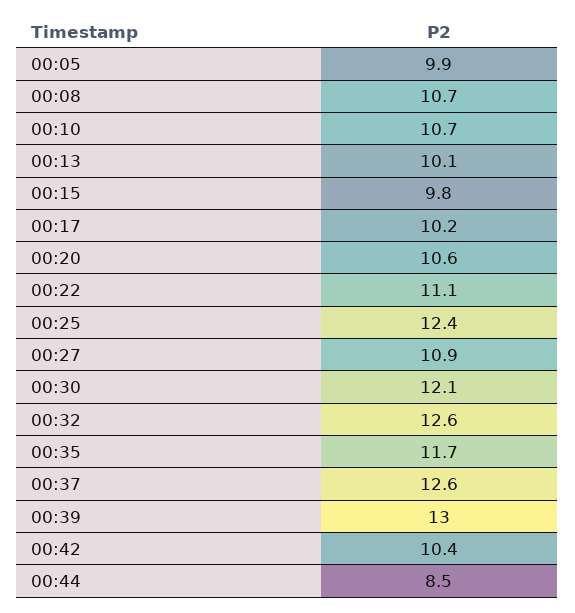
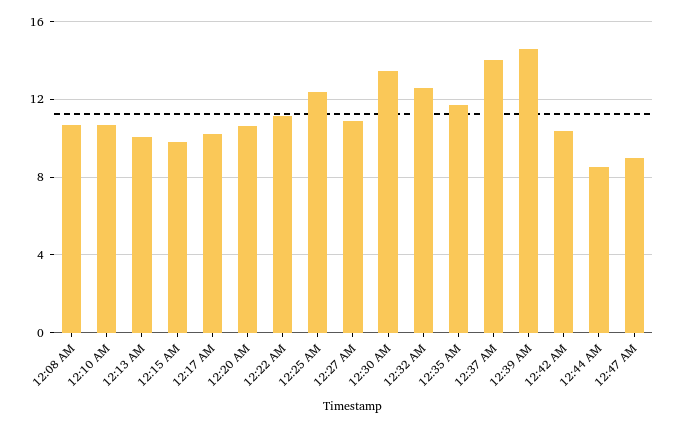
00:05: 9.9 -> none
00:30: 12.1 -> 13.5
00:37: 12.6 -> 14
00:39: 13 -> 14.5
12:47 AM: none -> 9

